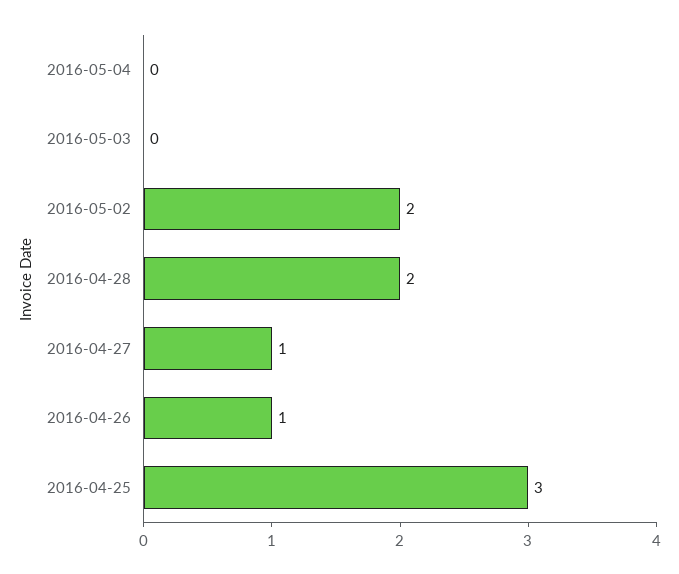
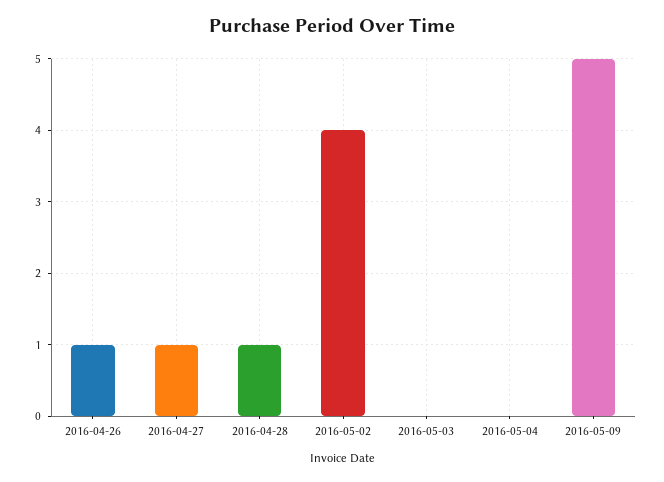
2016-05-02: 2 -> 4
2016-04-28: 2 -> 1
2016-04-25: 3 -> none
2016-05-09: none -> 5

